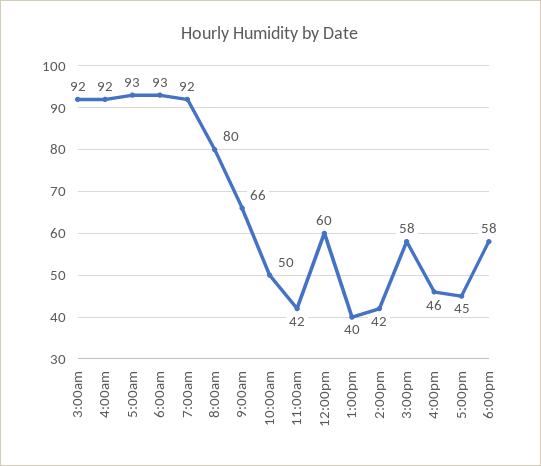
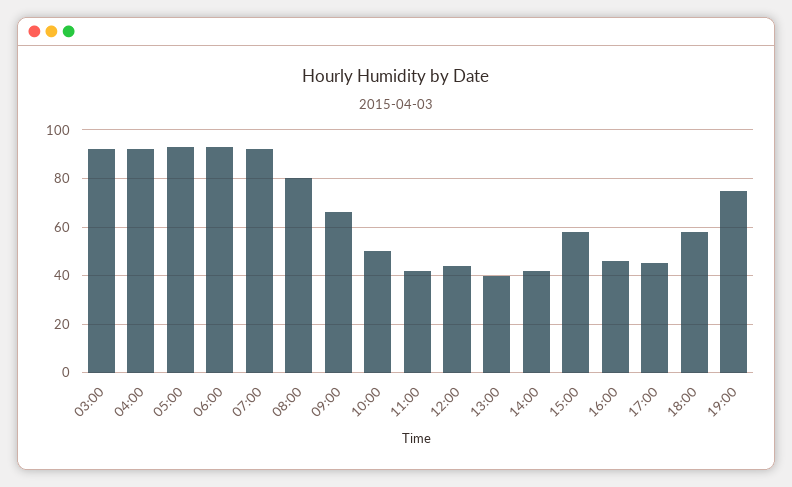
12:00pm: 60 -> 45
19:00: none -> 75

